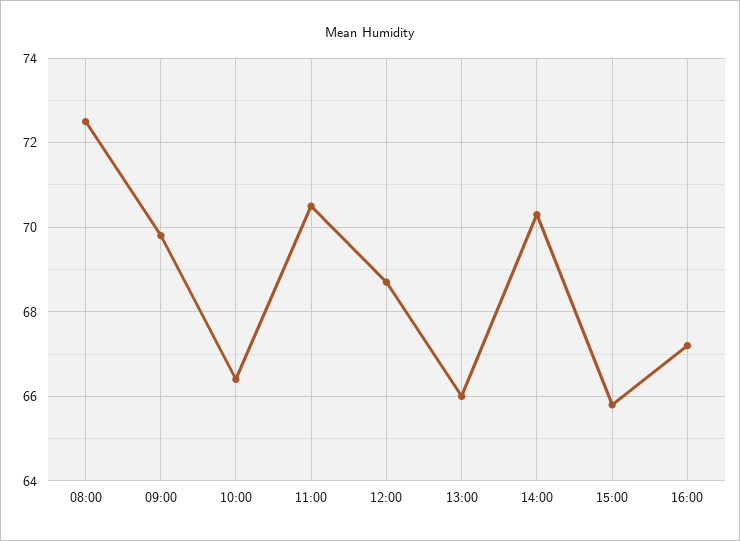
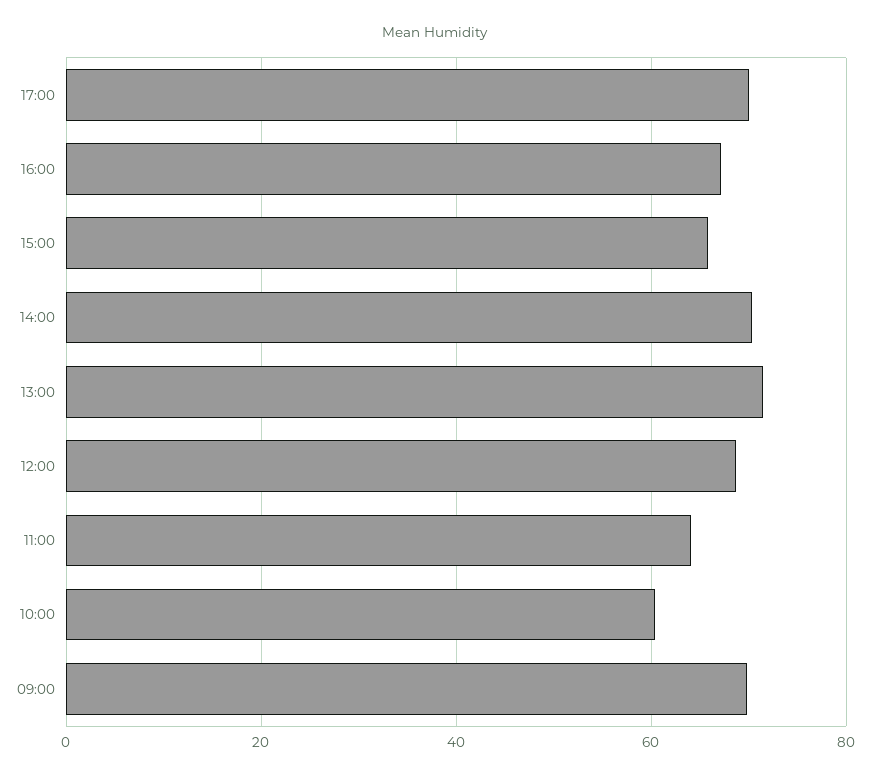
08:00: 72.5 -> none
10:00: 66.5 -> 60
11:00: 70.5 -> 64
13:00: 66 -> 72
17:00: none -> 70

